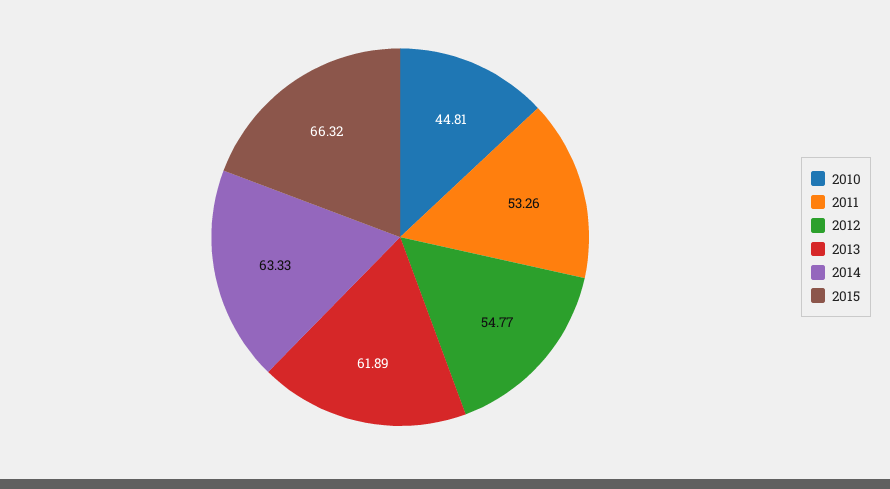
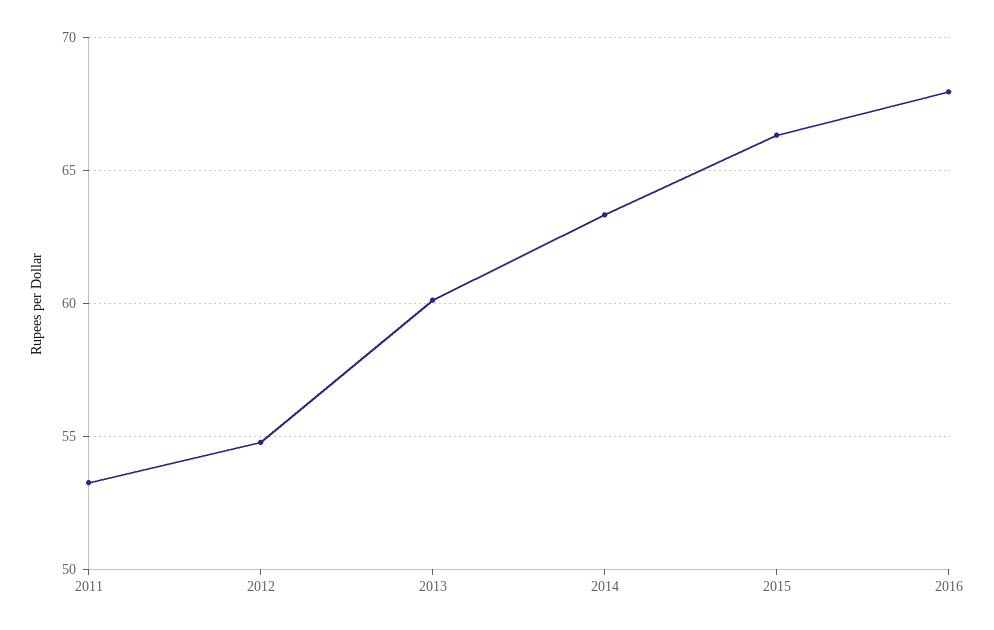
2010: 44.81 -> none
2013: 61.89 -> 60
2016: none -> 68

